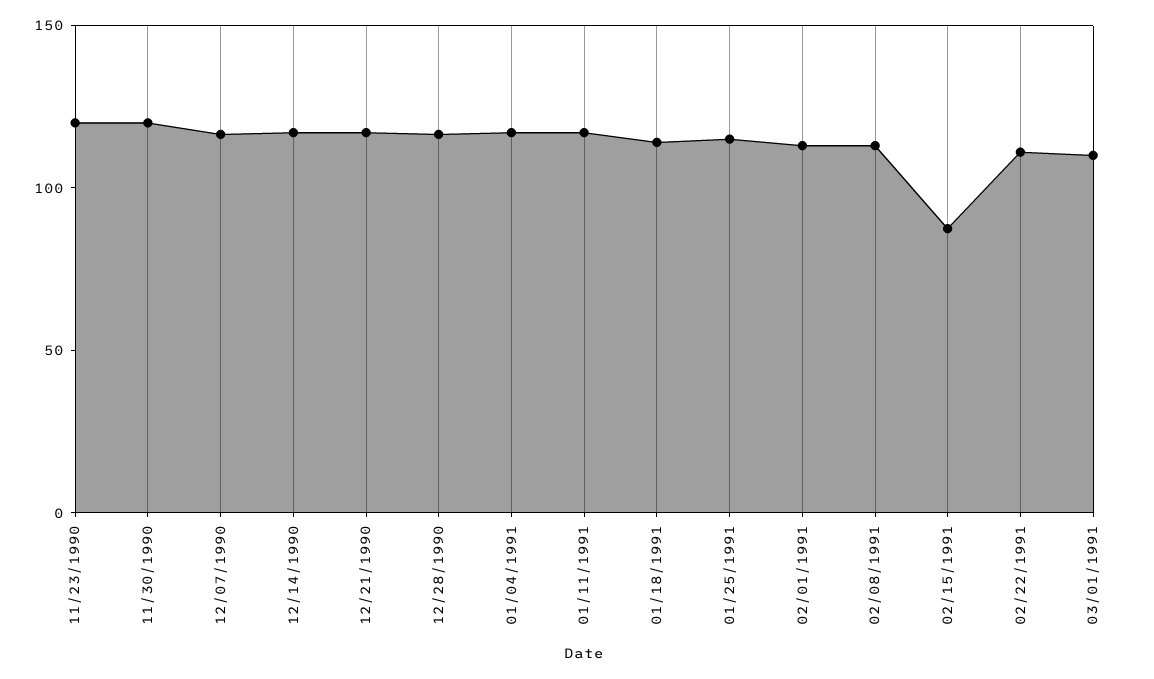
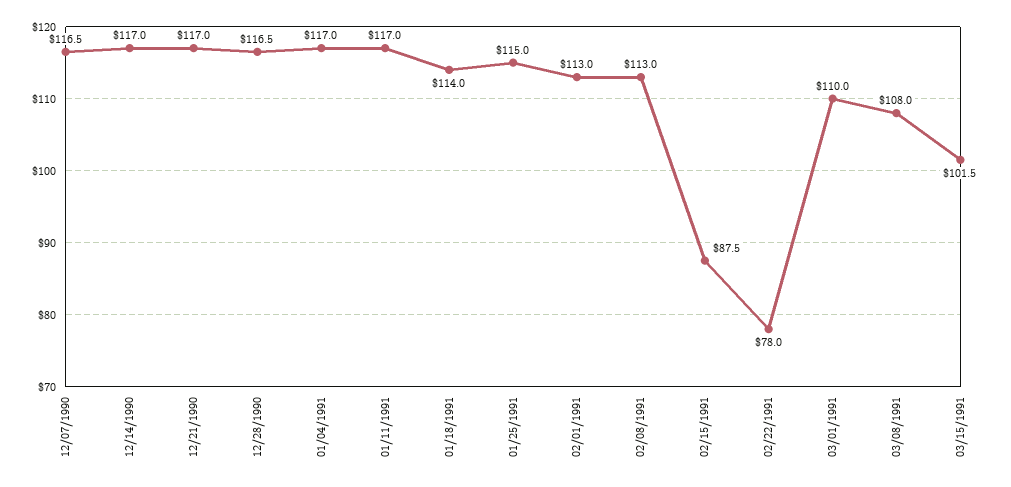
11/23/1990: 120 -> none
11/30/1990: 120 -> none
02/22/1991: 110 -> 78
03/08/1991: none -> 108
03/15/1991: none -> 101.5

